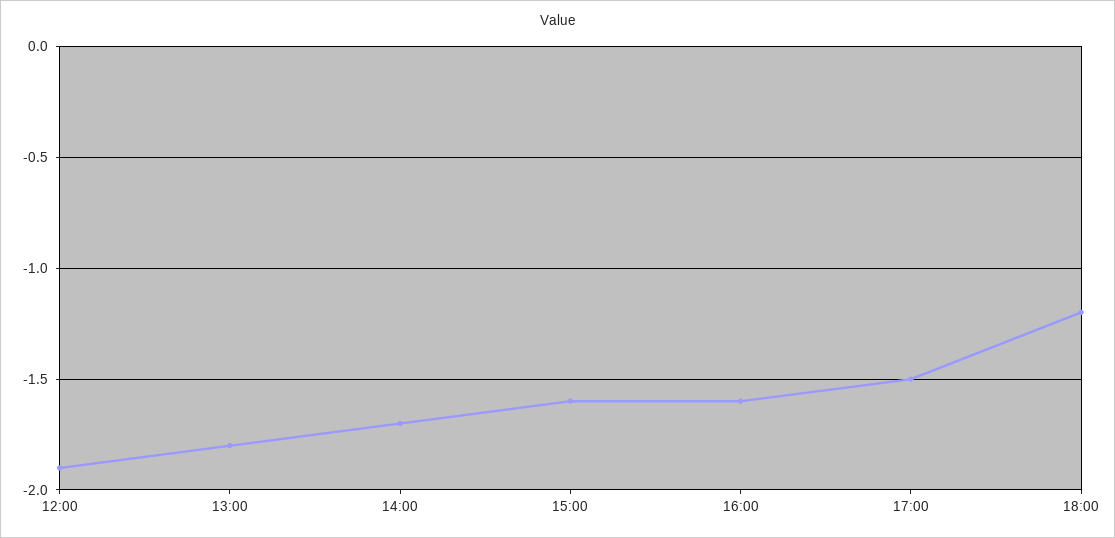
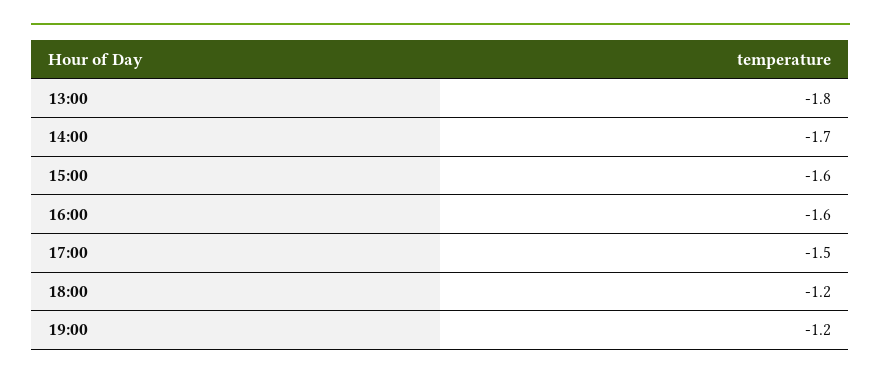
12:00: -1.9 -> none
19:00: none -> -1.2

